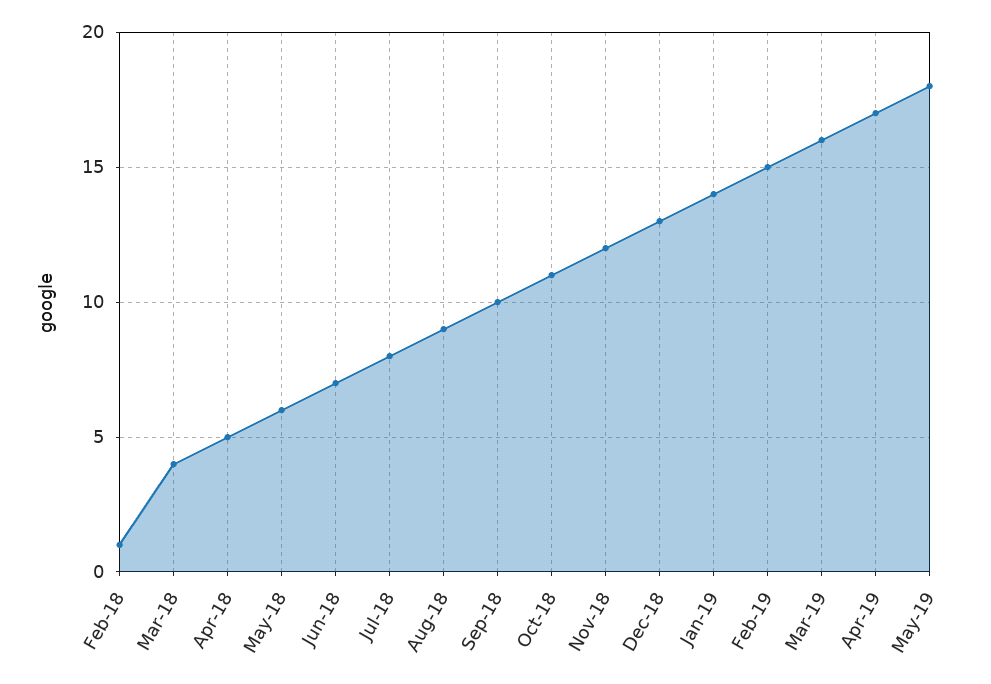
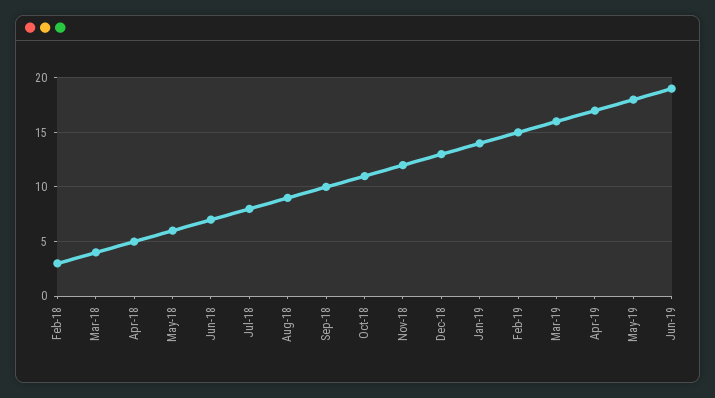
Feb-18: 1 -> 3
Jun-19: none -> 19

